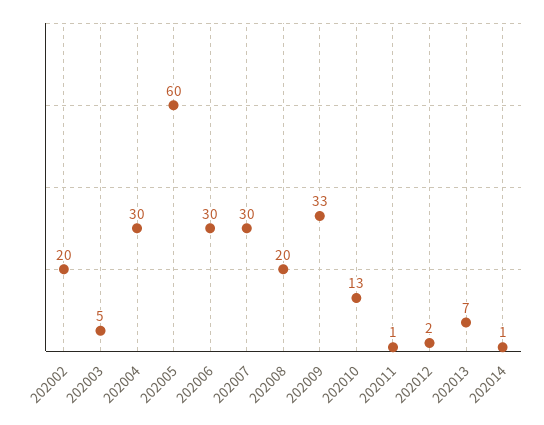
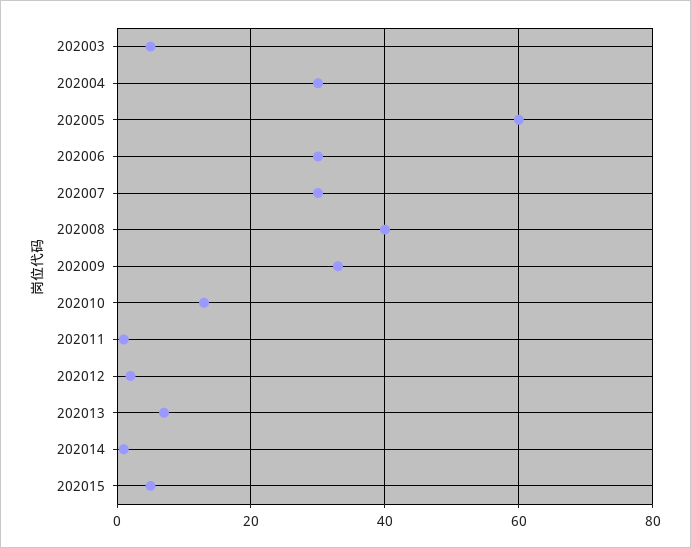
202002: 20 -> none
202008: 20 -> 40
202015: none -> 5

